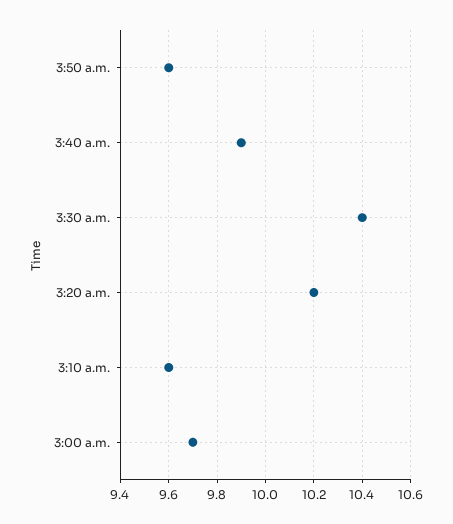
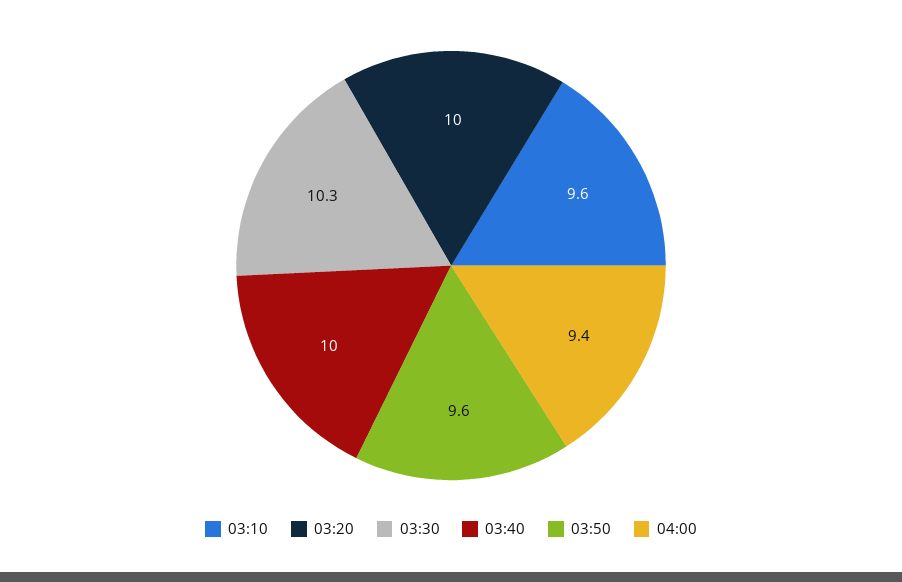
3:40 a.m.: 9.9 -> 10
3:30 a.m.: 10.4 -> 10.3
3:20 a.m.: 10.2 -> 10
3:00 a.m.: 9.7 -> none
04:00: none -> 9.4

